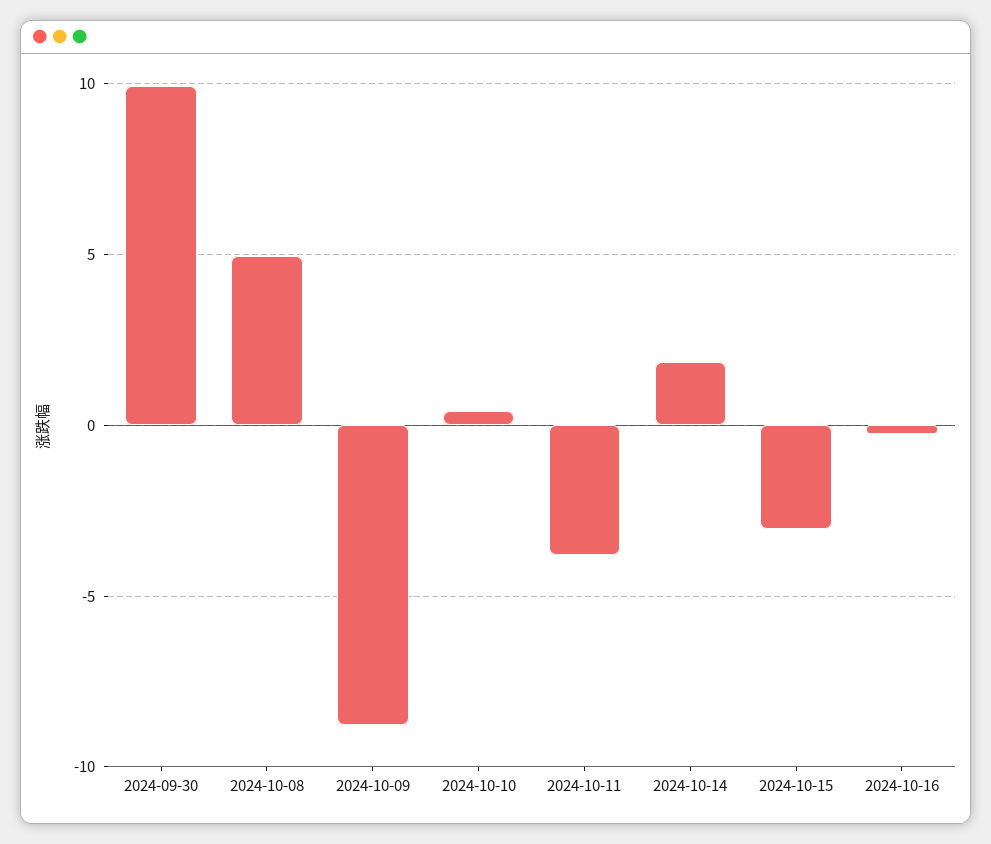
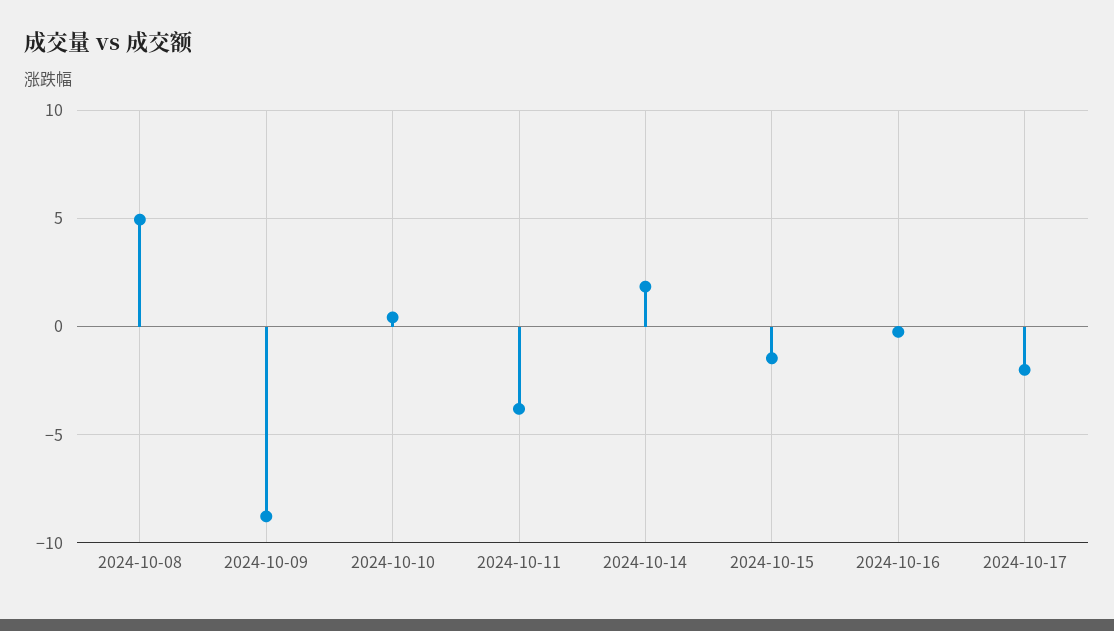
2024-09-30: 10 -> none
2024-10-15: -3 -> -1.5
2024-10-17: none -> -2

